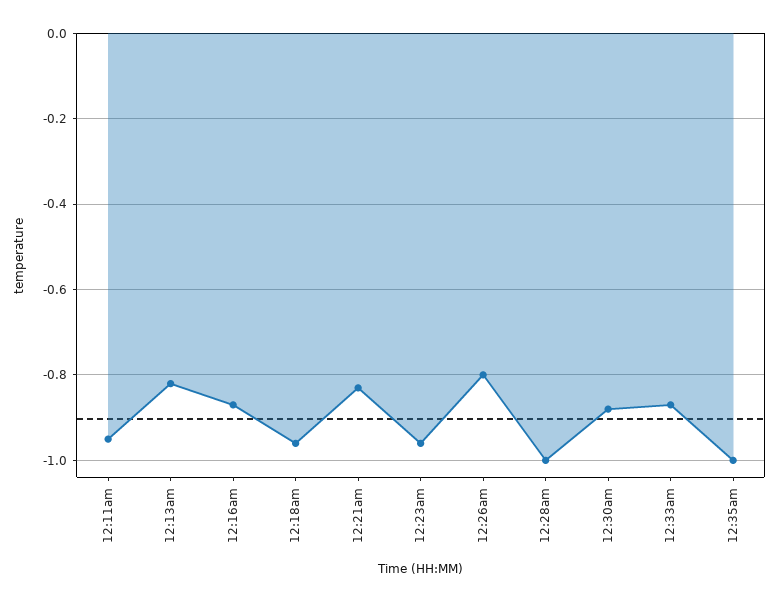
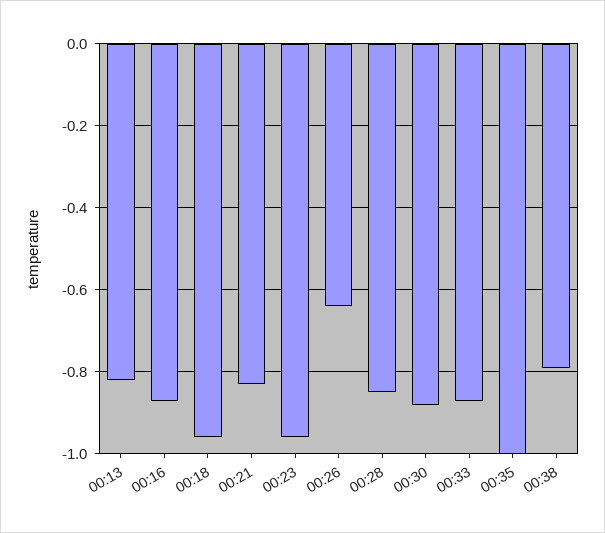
12:11am: -0.95 -> none
12:26am: -0.8 -> -0.65
12:28am: -1 -> -0.85
00:38: none -> -0.8

